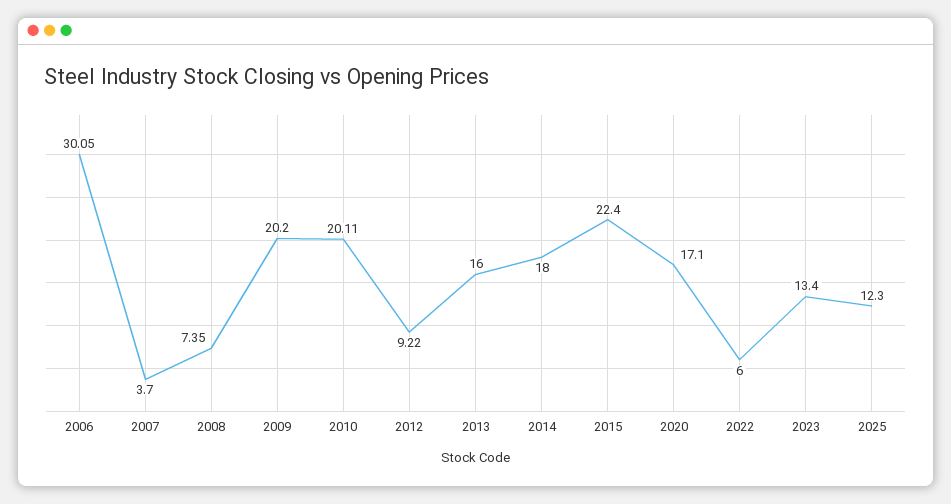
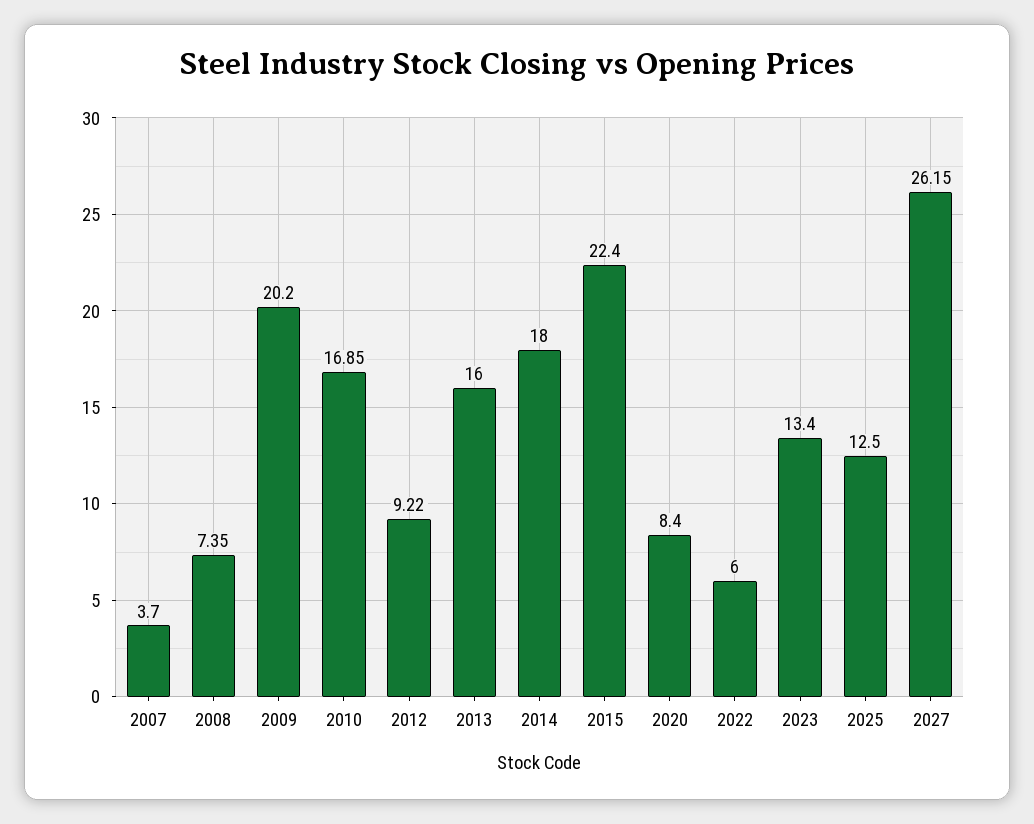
2006: 30.05 -> none
2010: 20.11 -> 16.85
2020: 17.1 -> 8.4
2025: 12.3 -> 12.5
2027: none -> 26.15

